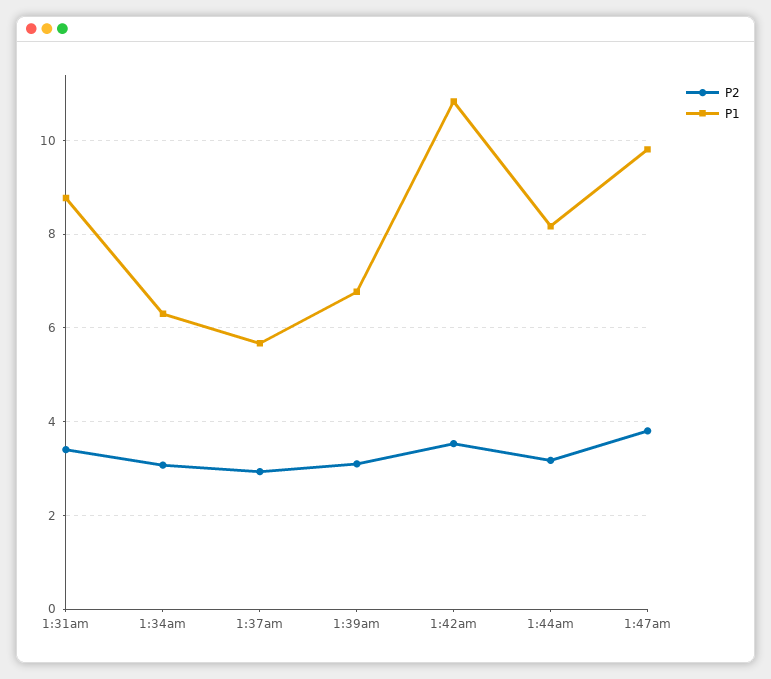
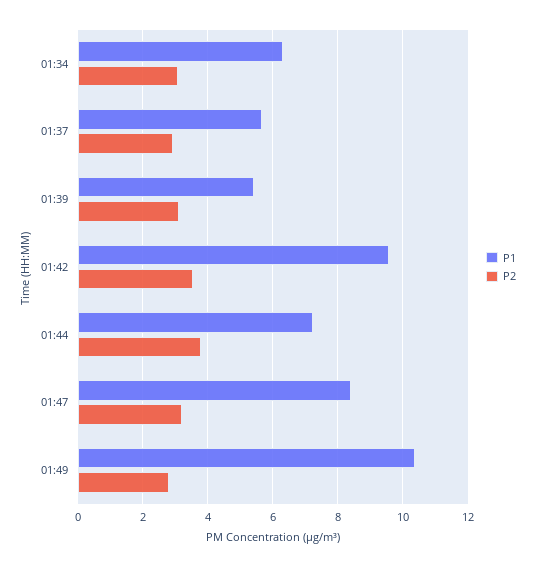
P2, 1:31am: 3.4 -> none
P1, 1:31am: 8.8 -> none
P1, 1:39am: 6.8 -> 5.4
P1, 1:42am: 10.8 -> 9.6
P2, 1:44am: 3.2 -> 3.8
P1, 1:44am: 8.2 -> 7.2
P2, 1:47am: 3.8 -> 3.2
P1, 1:47am: 9.8 -> 8.4
P1, 01:49: none -> 10.4
P2, 01:49: none -> 2.8

